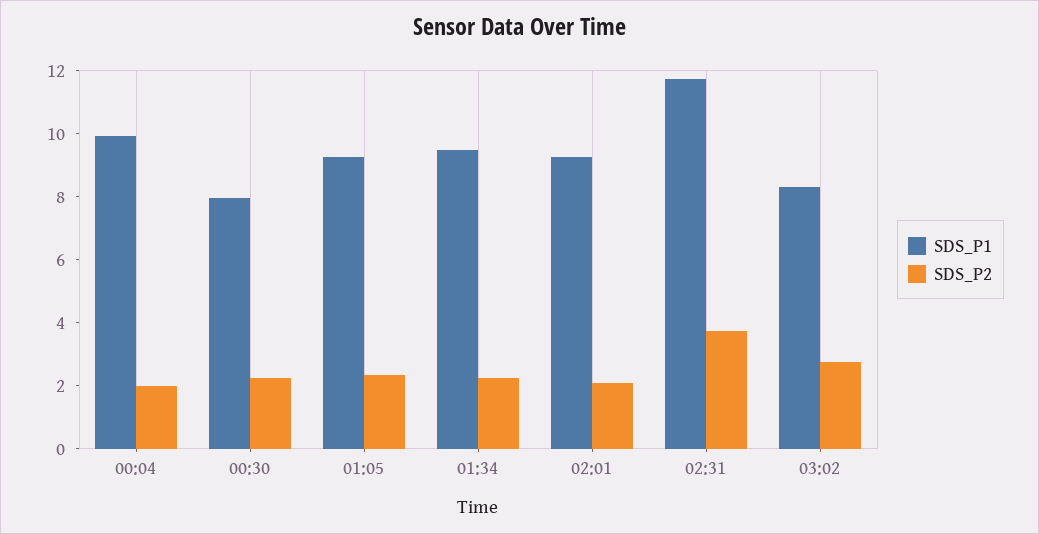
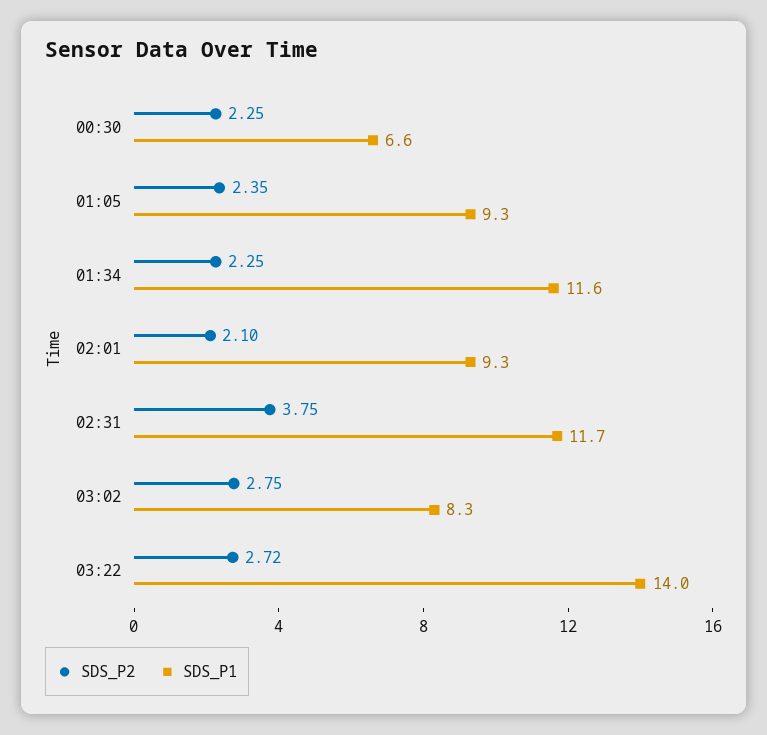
SDS_P1, 00:04: 10 -> none
SDS_P2, 00:04: 2 -> none
SDS_P1, 00:30: 8 -> 6.6
SDS_P1, 01:34: 9.5 -> 11.6
SDS_P2, 03:22: none -> 2.72
SDS_P1, 03:22: none -> 14

